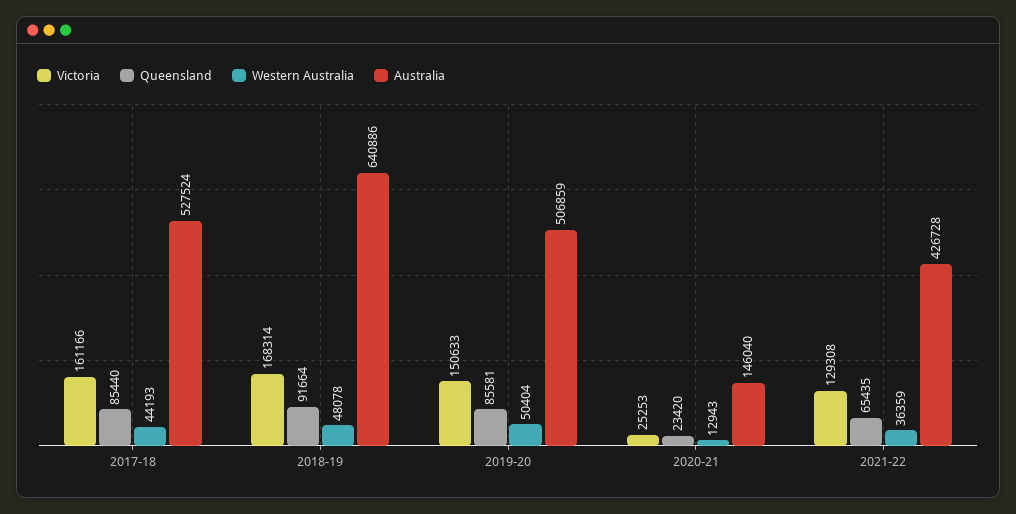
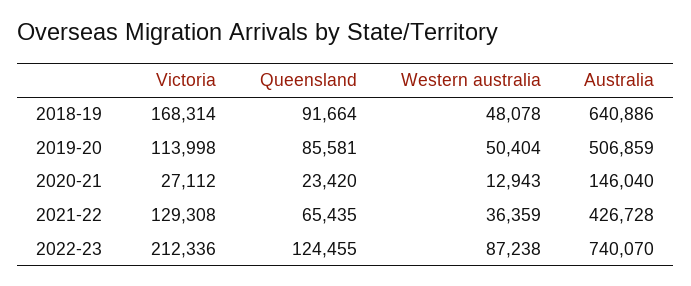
Victoria, 2017-18: 161166 -> none
Queensland, 2017-18: 85440 -> none
Western Australia, 2017-18: 44193 -> none
Australia, 2017-18: 527524 -> none
Victoria, 2019-20: 150633 -> 113998
Victoria, 2020-21: 25253 -> 27112
Victoria, 2022-23: none -> 212336
Queensland, 2022-23: none -> 124455
Western Australia, 2022-23: none -> 87238
Australia, 2022-23: none -> 740070

